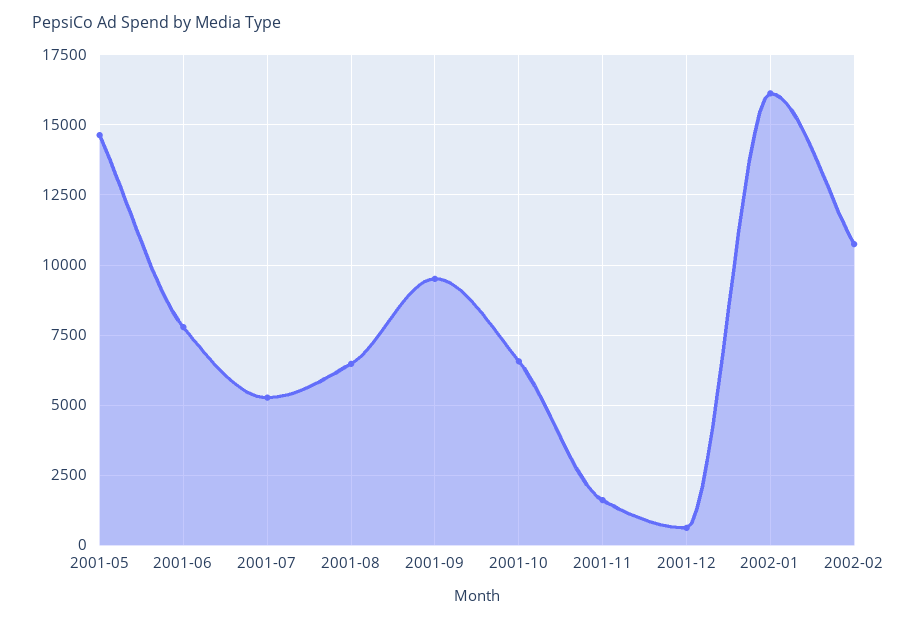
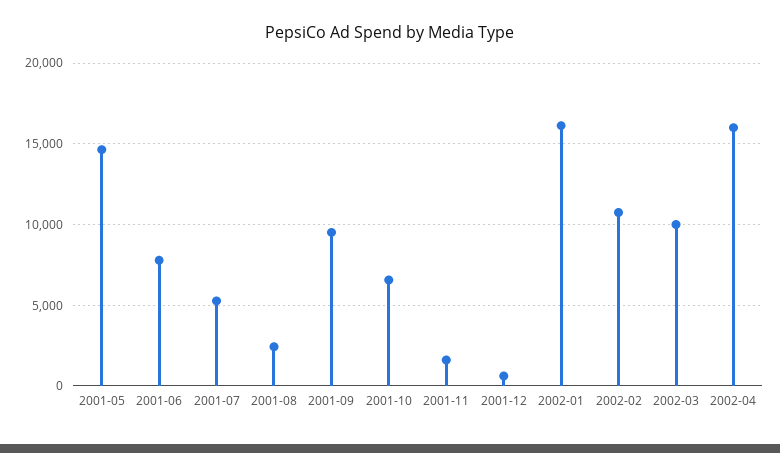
2001-08: 6500 -> 2500
2002-03: none -> 10000
2002-04: none -> 16000

